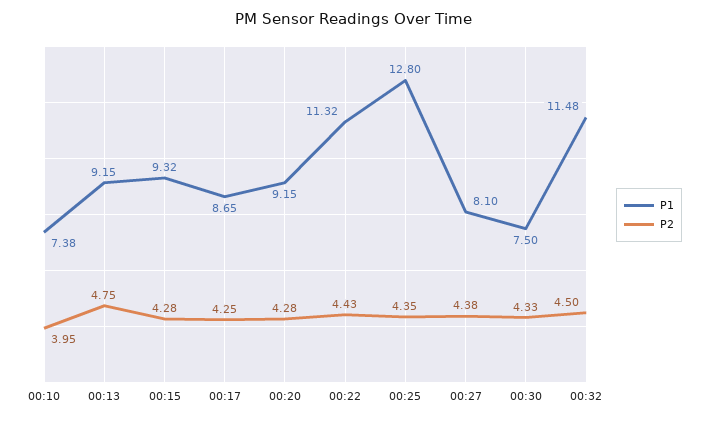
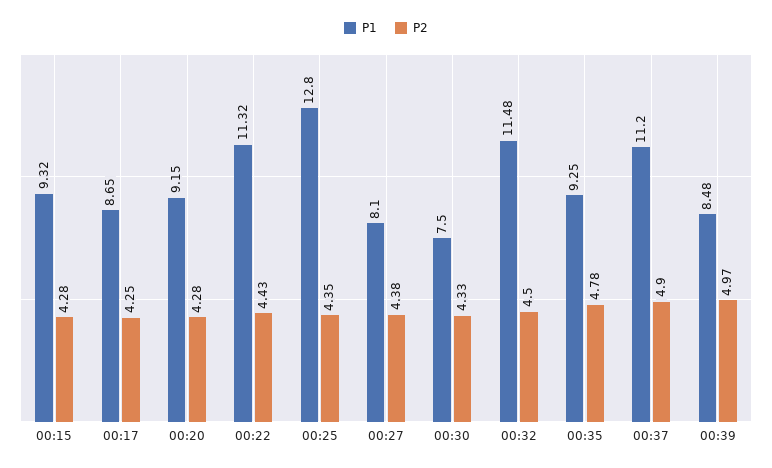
P1, 00:10: 7.38 -> none
P2, 00:10: 3.95 -> none
P1, 00:13: 9.15 -> none
P2, 00:13: 4.75 -> none
P1, 00:35: none -> 9.25
P2, 00:35: none -> 4.78
P1, 00:37: none -> 11.2
P2, 00:37: none -> 4.9
P1, 00:39: none -> 8.48
P2, 00:39: none -> 4.97

